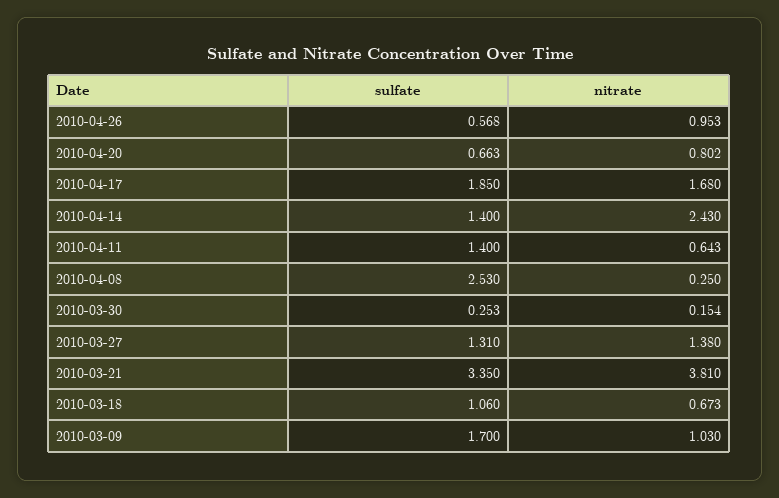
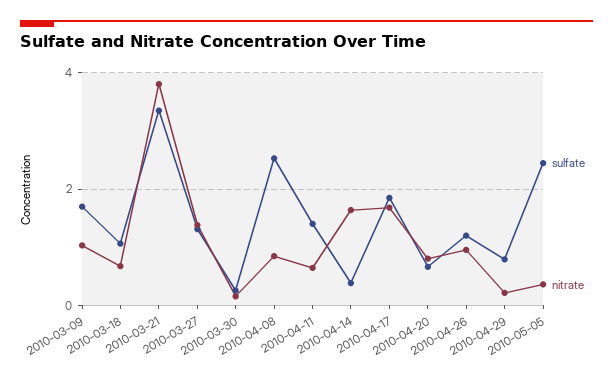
sulfate, 2010-04-26: 0.568 -> 1.2
sulfate, 2010-04-14: 1.4 -> 0.4
nitrate, 2010-04-14: 2.43 -> 1.6
nitrate, 2010-04-08: 0.25 -> 0.8
sulfate, 2010-04-29: none -> 0.8
nitrate, 2010-04-29: none -> 0.2
sulfate, 2010-05-05: none -> 2.4
nitrate, 2010-05-05: none -> 0.4

